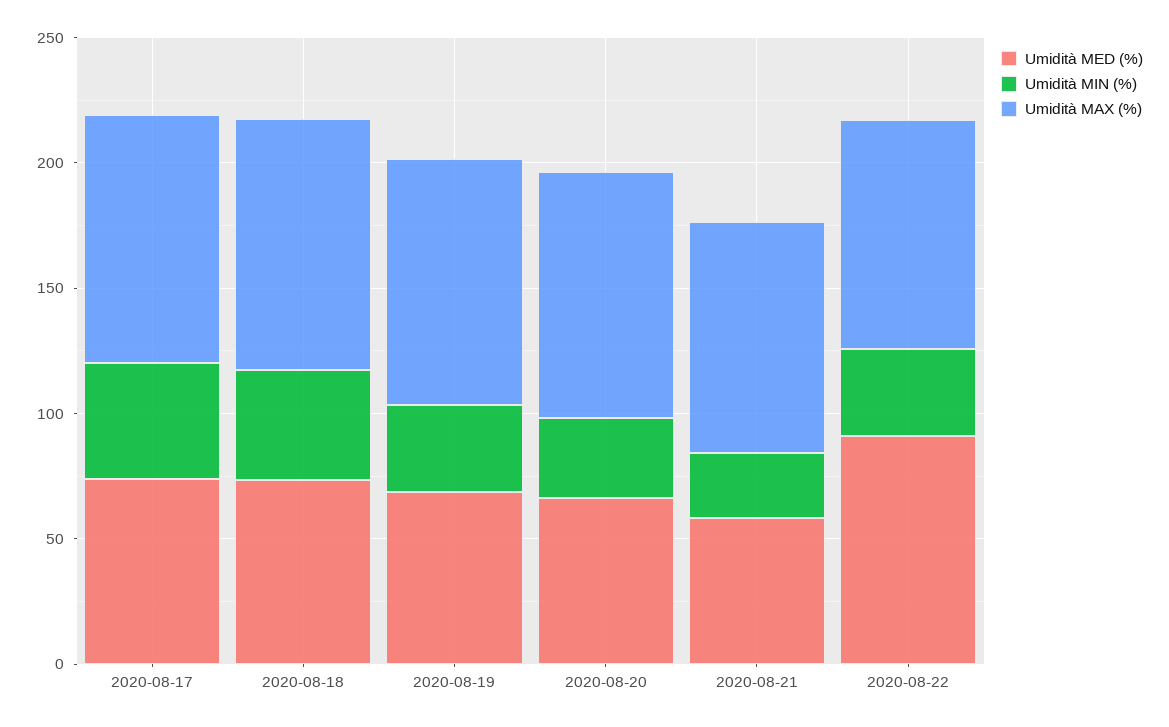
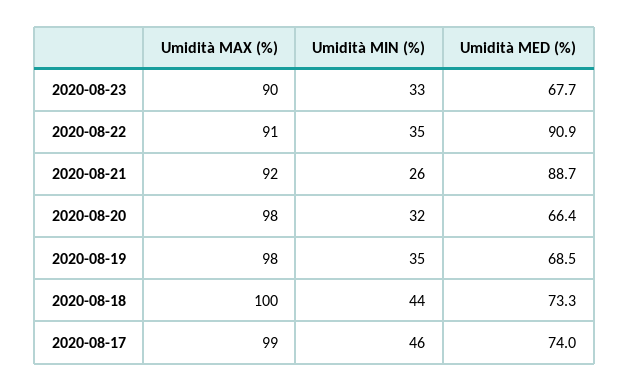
Umidità MED (%), 2020-08-21: 60 -> 88.7
Umidità MAX (%), 2020-08-23: none -> 90
Umidità MIN (%), 2020-08-23: none -> 33
Umidità MED (%), 2020-08-23: none -> 67.7

